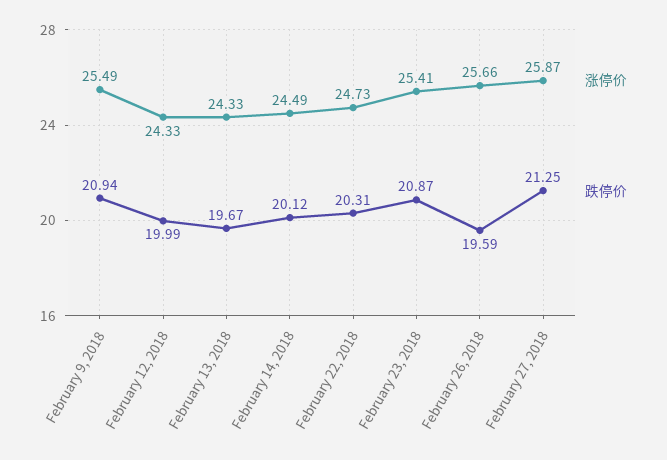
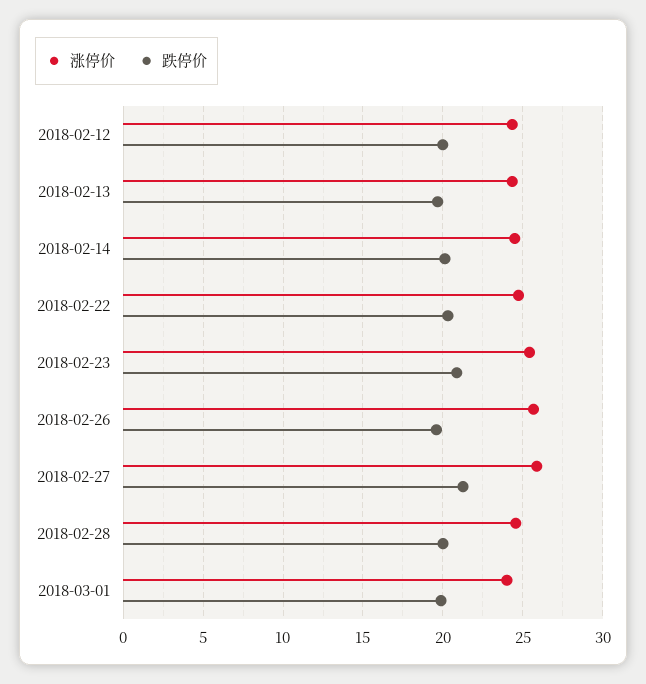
涨停价, February 9, 2018: 25.49 -> none
跌停价, February 9, 2018: 20.94 -> none
涨停价, 2018-02-28: none -> 24.5
跌停价, 2018-02-28: none -> 20
涨停价, 2018-03-01: none -> 24
跌停价, 2018-03-01: none -> 20

